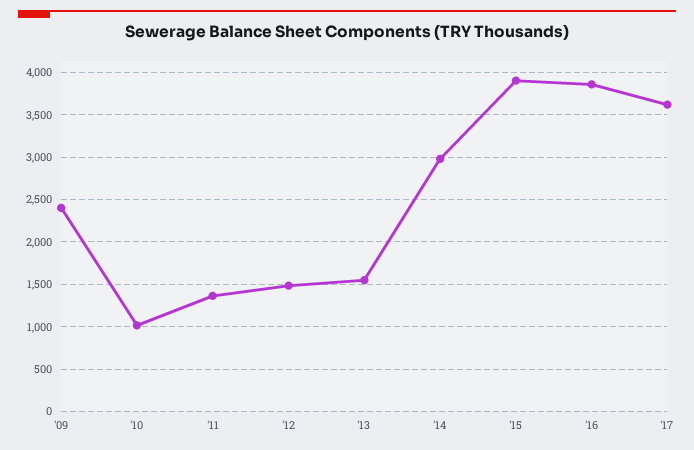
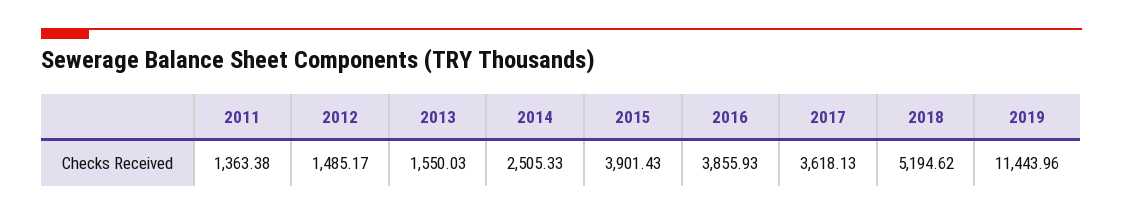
'09: 2400 -> none
'10: 1000 -> none
'14: 3000 -> 2505.33
2018: none -> 5194.62
2019: none -> 11443.96

